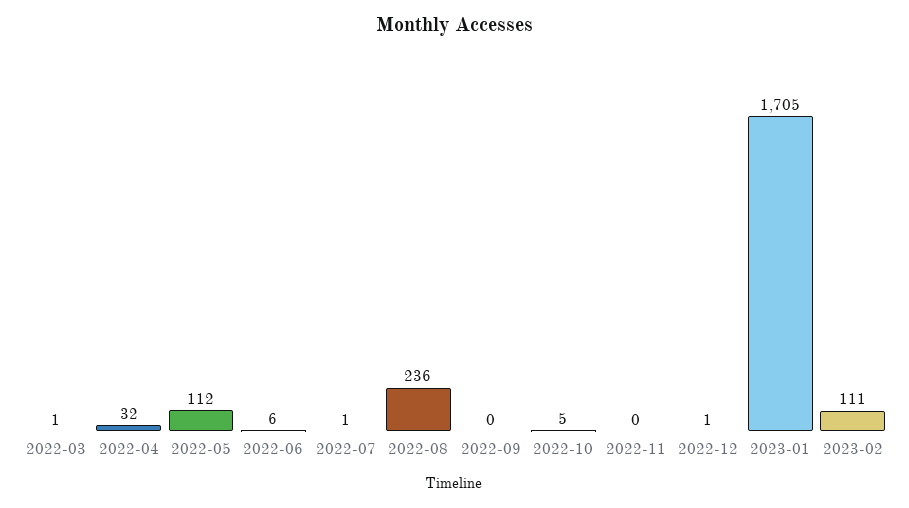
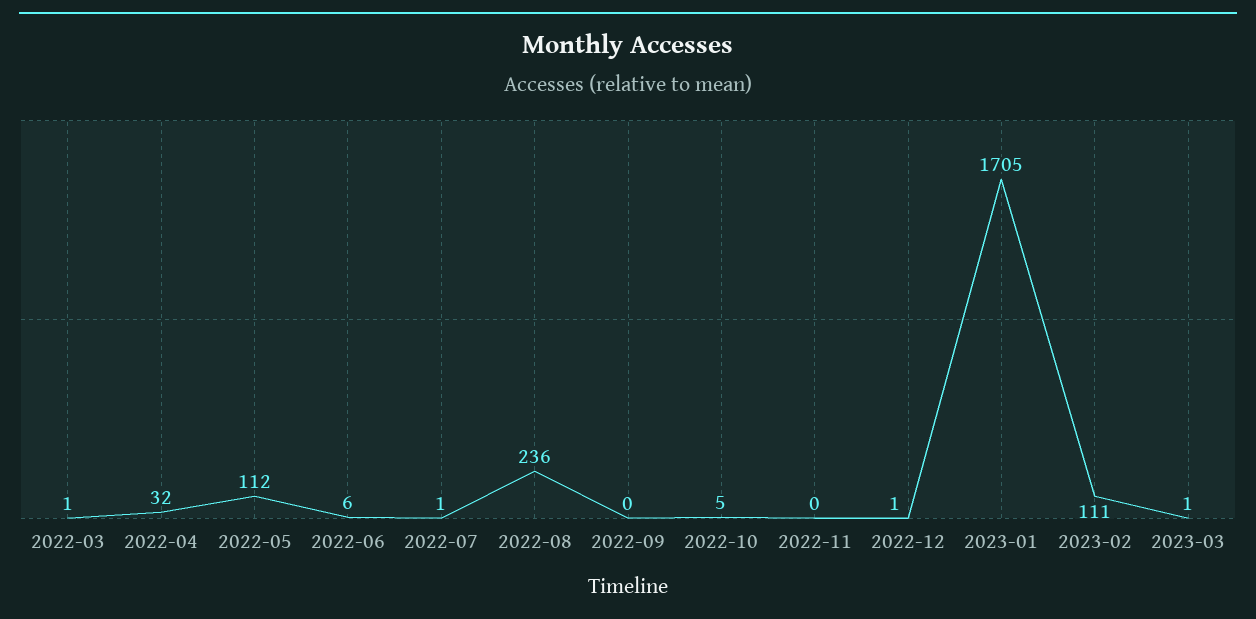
2023-03: none -> 1

